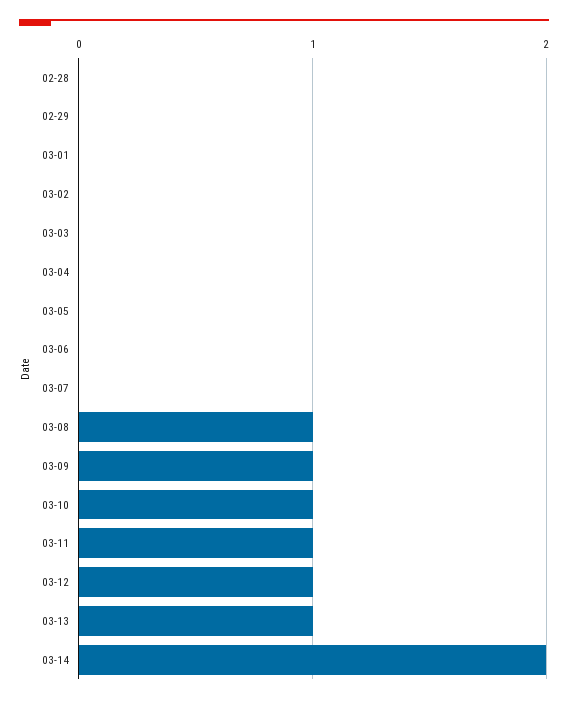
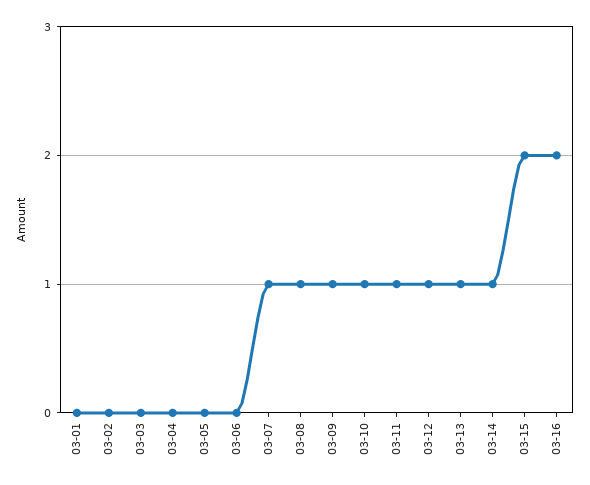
02-28: 0 -> none
02-29: 0 -> none
03-07: 0 -> 1
03-14: 2 -> 1
03-15: none -> 2
03-16: none -> 2

